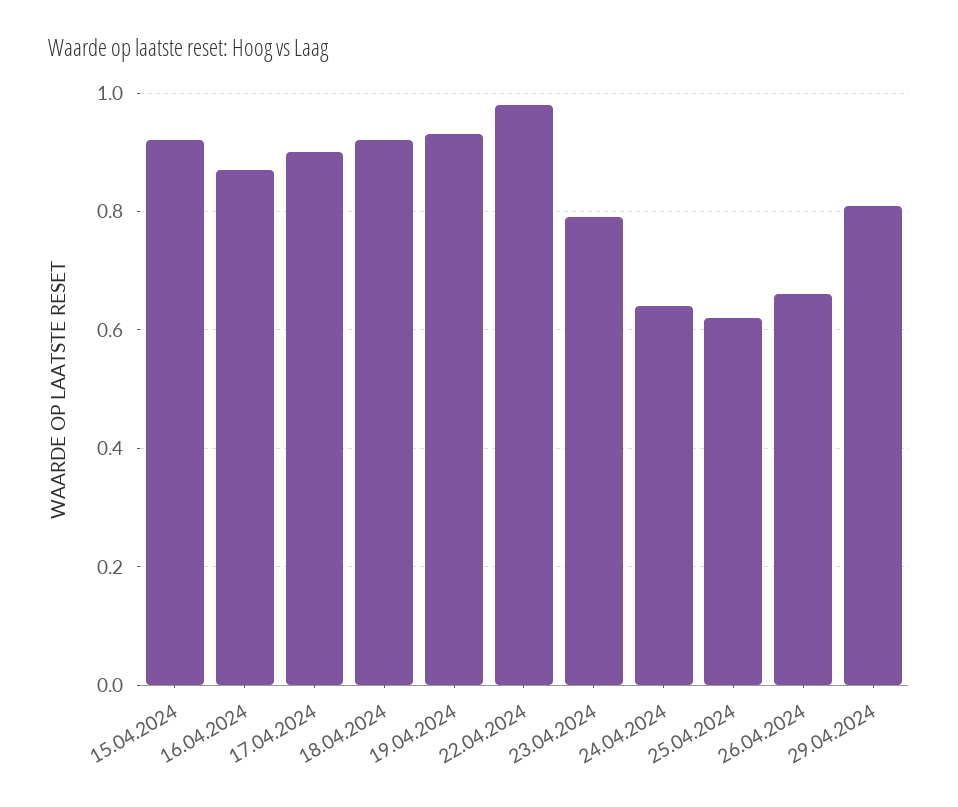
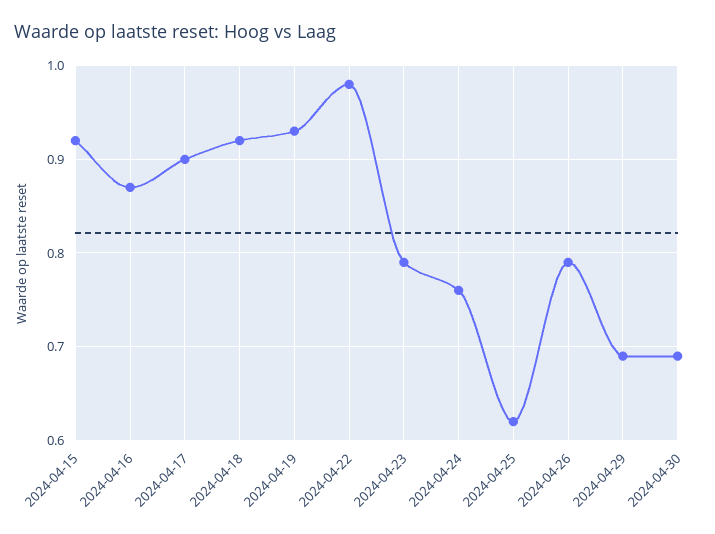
24.04.2024: 0.65 -> 0.76
26.04.2024: 0.65 -> 0.79
29.04.2024: 0.8 -> 0.69
2024-04-30: none -> 0.69

